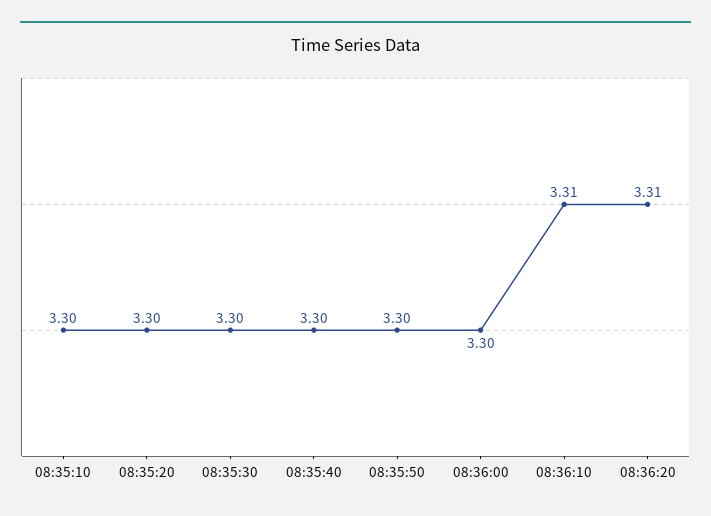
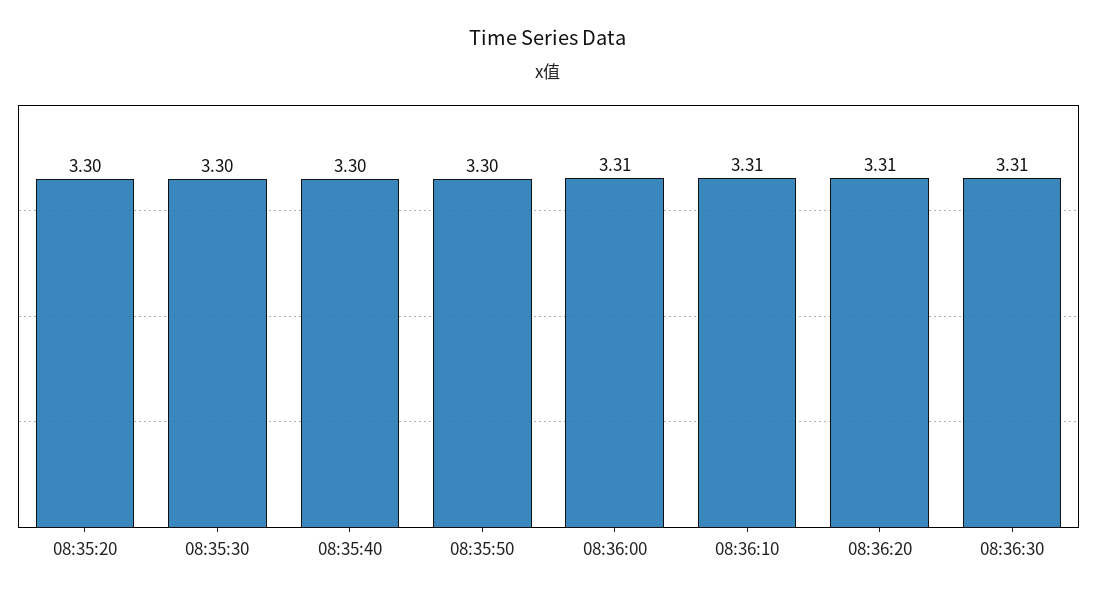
08:35:10: 3.3 -> none
08:36:00: 3.3 -> 3.31
08:36:30: none -> 3.31

